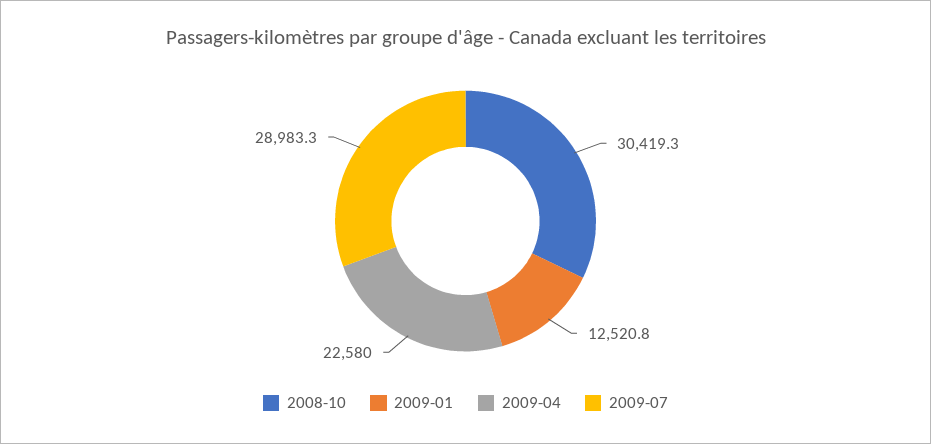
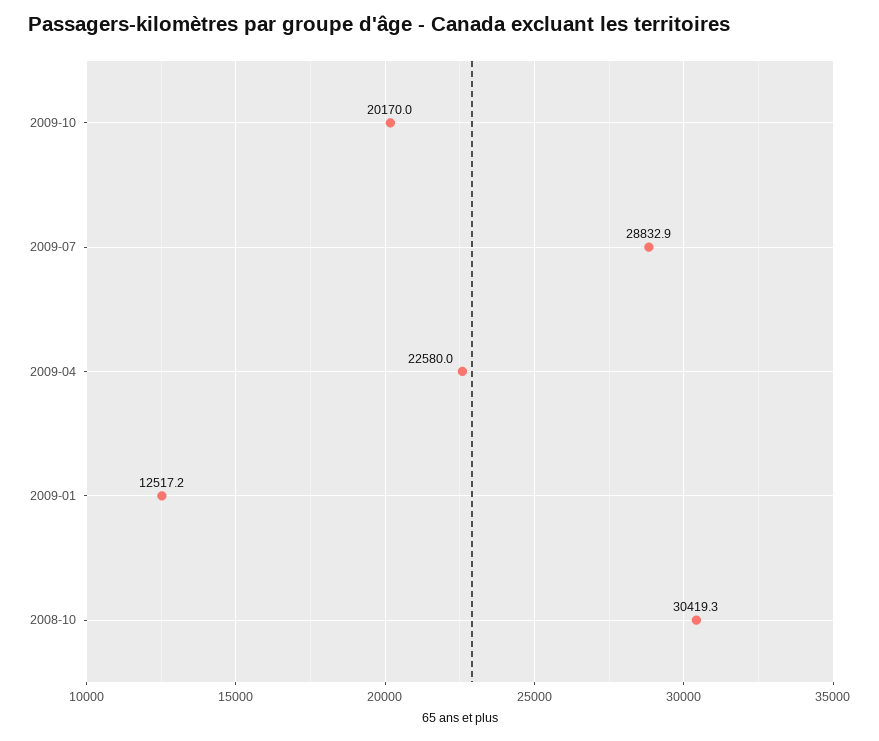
2009-01: 12520.8 -> 12517.2
2009-07: 28983.3 -> 28832.9
2009-10: none -> 20170

